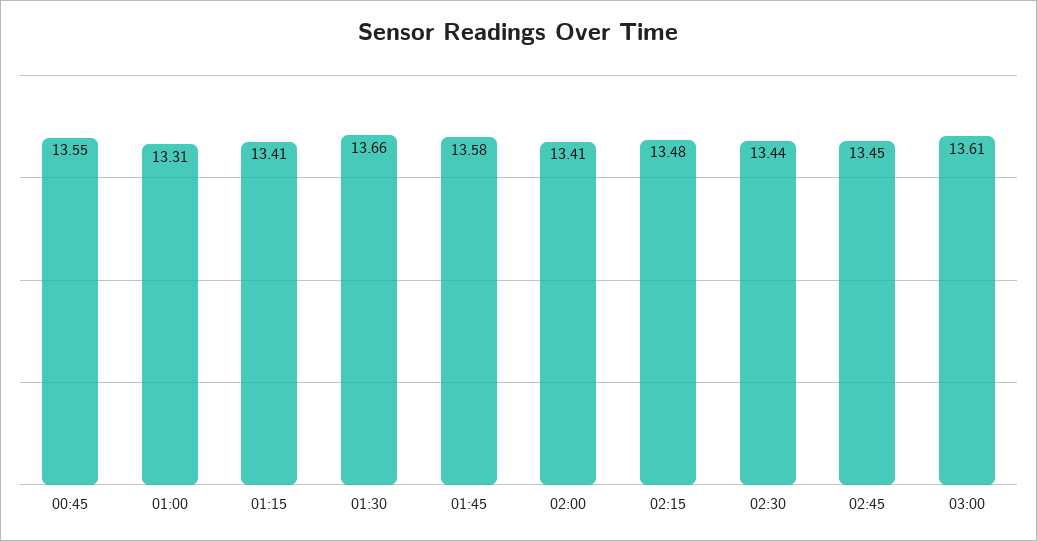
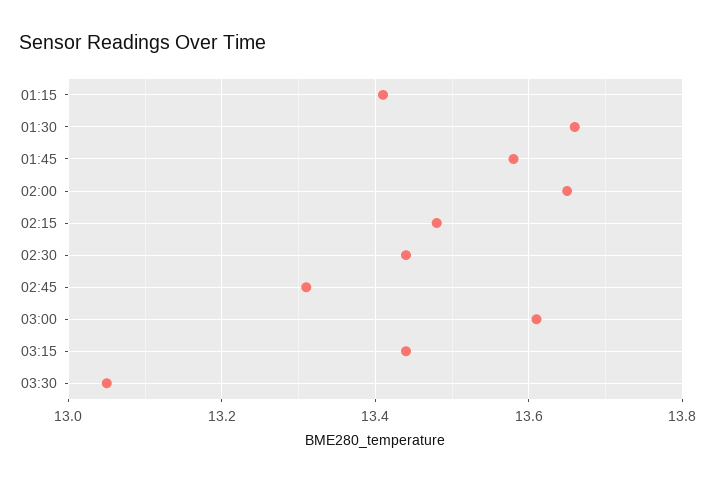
00:45: 13.55 -> none
01:00: 13.31 -> none
02:00: 13.41 -> 13.65
02:45: 13.45 -> 13.3
03:15: none -> 13.45
03:30: none -> 13.05

